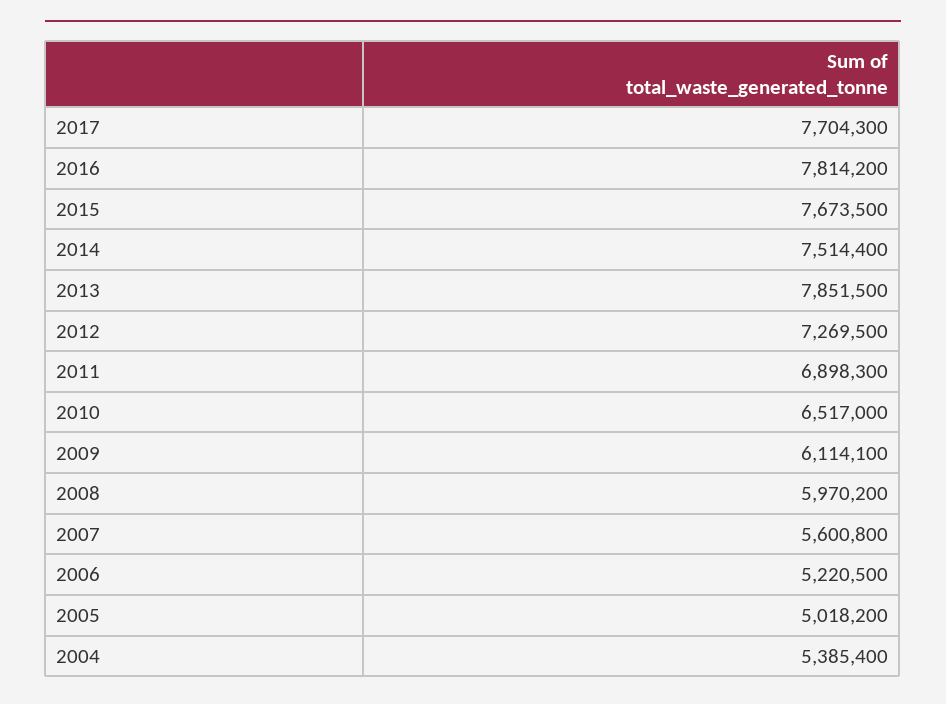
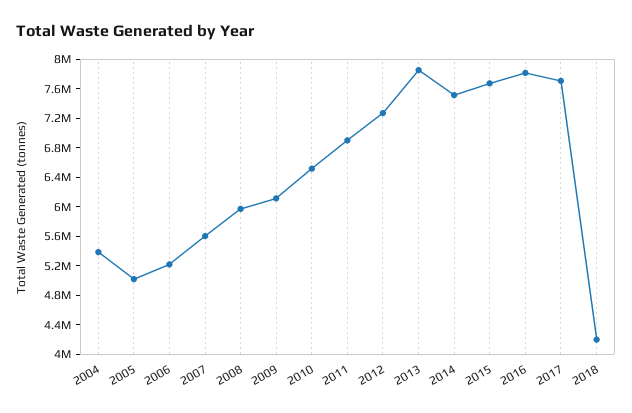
2018: none -> 4200000

